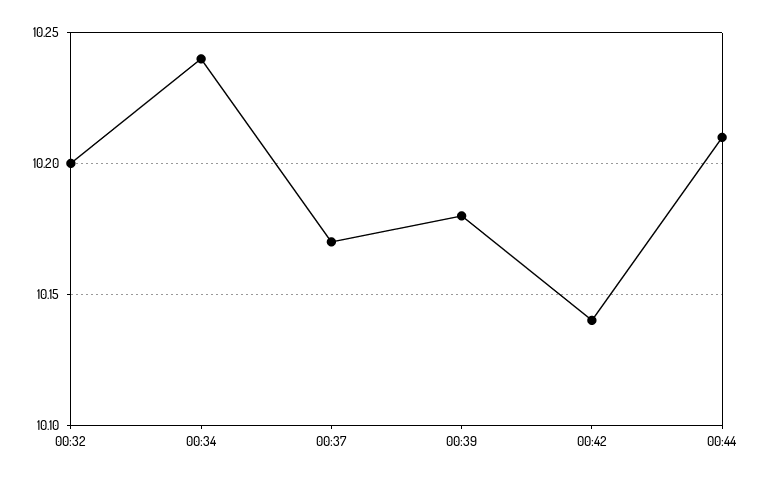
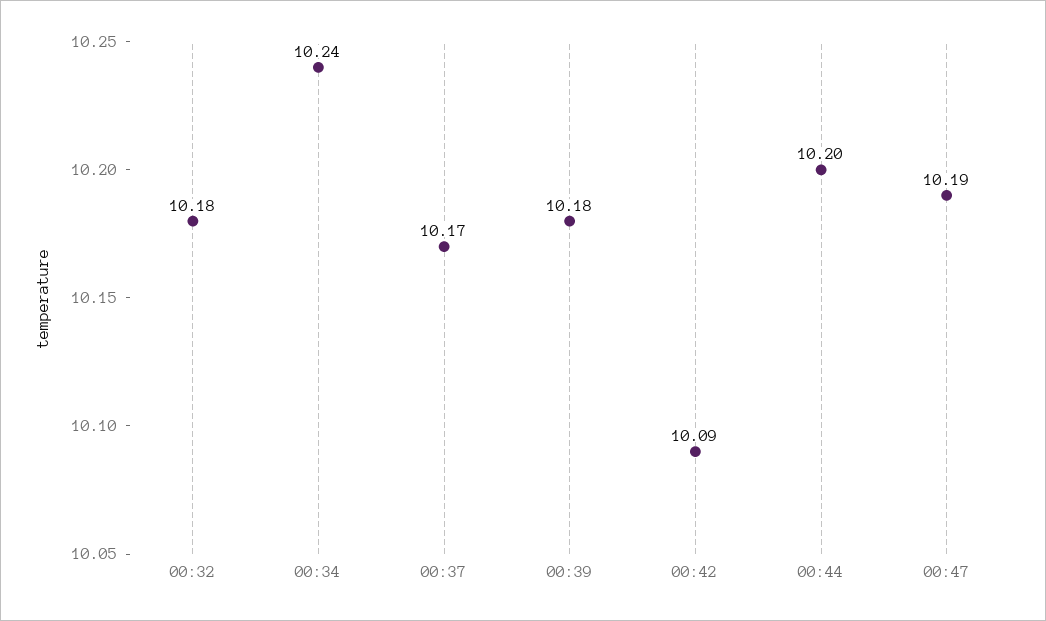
00:32: 10.2 -> 10.18
00:42: 10.14 -> 10.09
00:44: 10.21 -> 10.2
00:47: none -> 10.19

